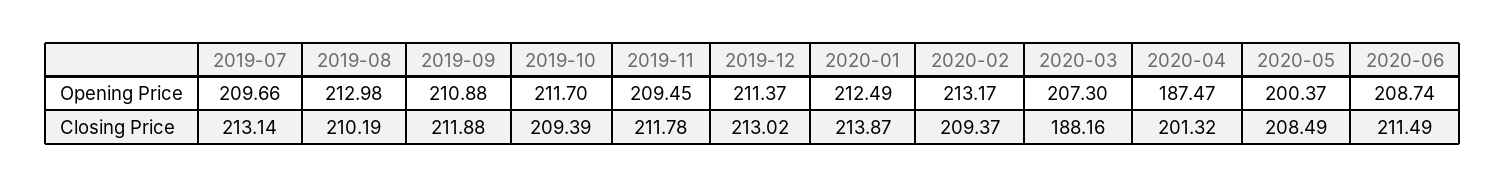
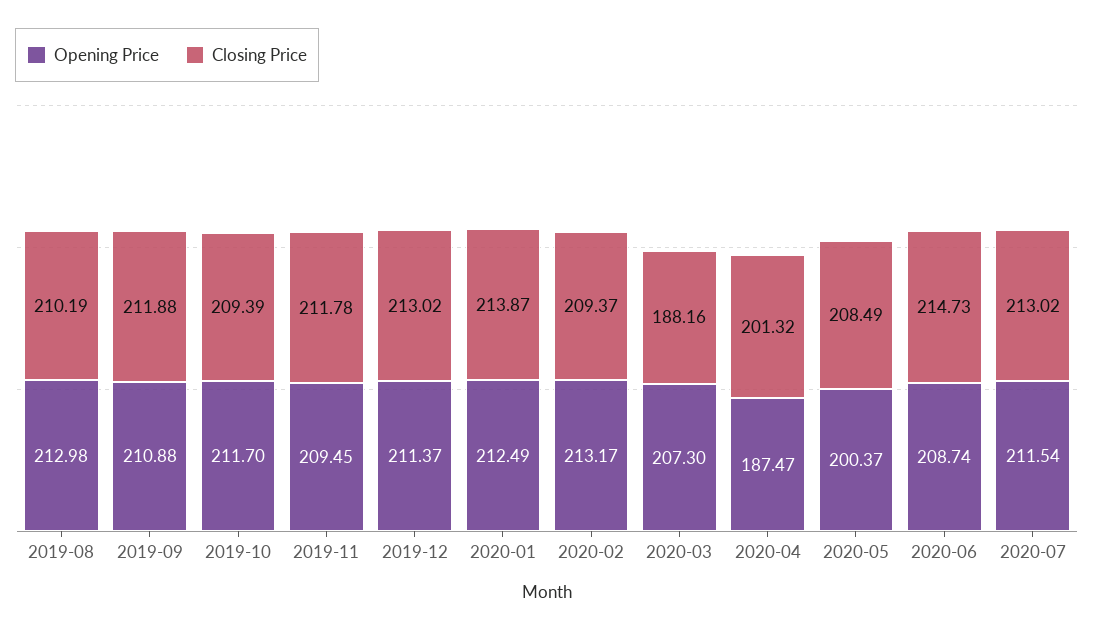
Opening Price, 2019-07: 209.66 -> none
Closing Price, 2019-07: 213.14 -> none
Closing Price, 2020-06: 211.49 -> 214.73
Opening Price, 2020-07: none -> 211.54
Closing Price, 2020-07: none -> 213.02

